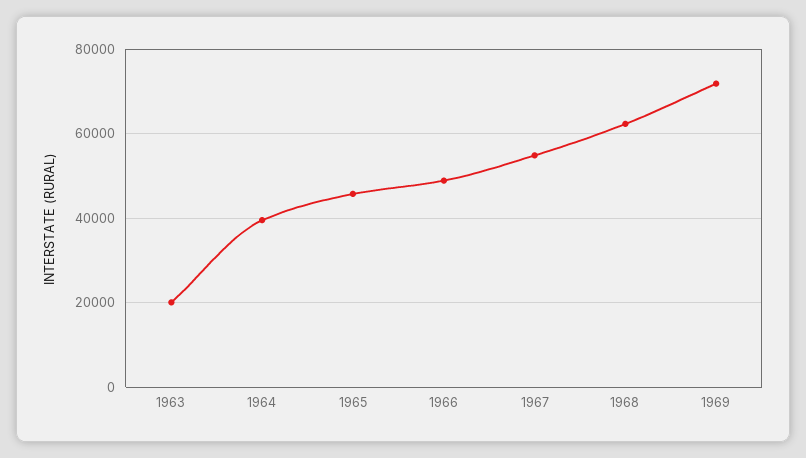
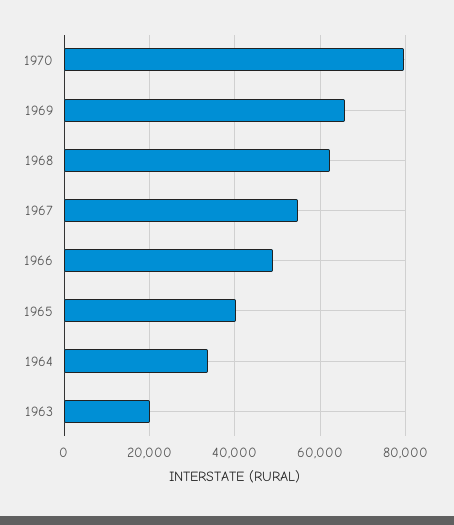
1964: 40000 -> 34000
1965: 46000 -> 40000
1969: 72000 -> 66000
1970: none -> 80000

